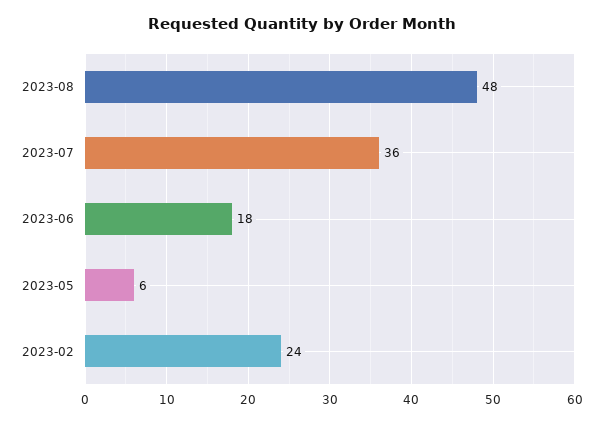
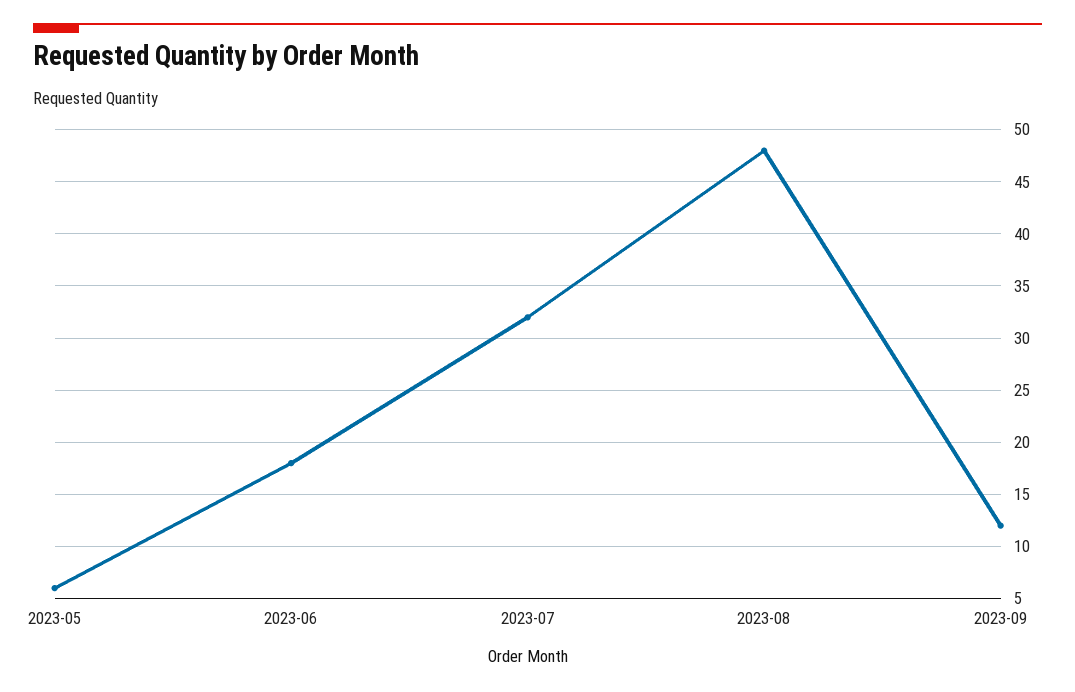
2023-07: 36 -> 32
2023-02: 24 -> none
2023-09: none -> 12

